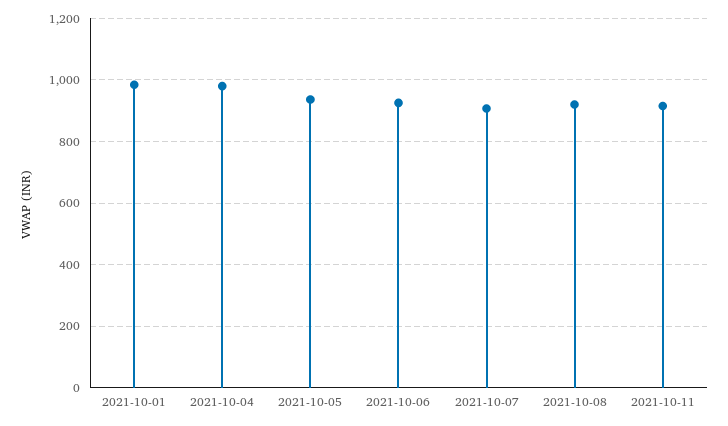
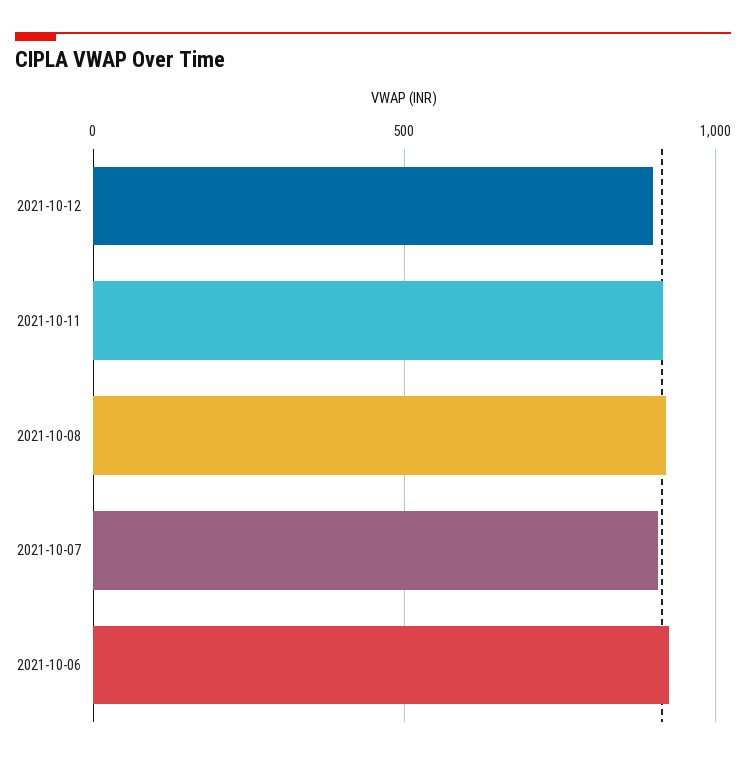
2021-10-01: 980 -> none
2021-10-04: 980 -> none
2021-10-05: 940 -> none
2021-10-12: none -> 900

